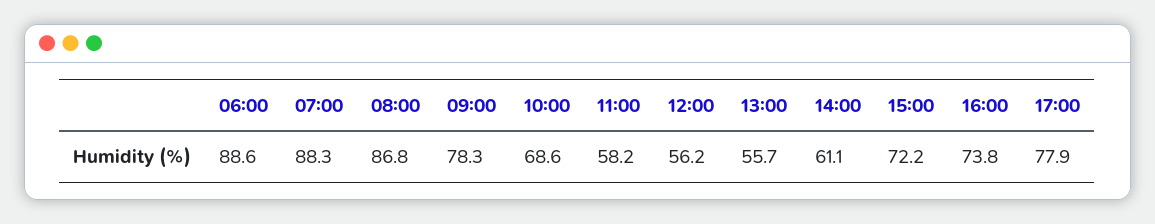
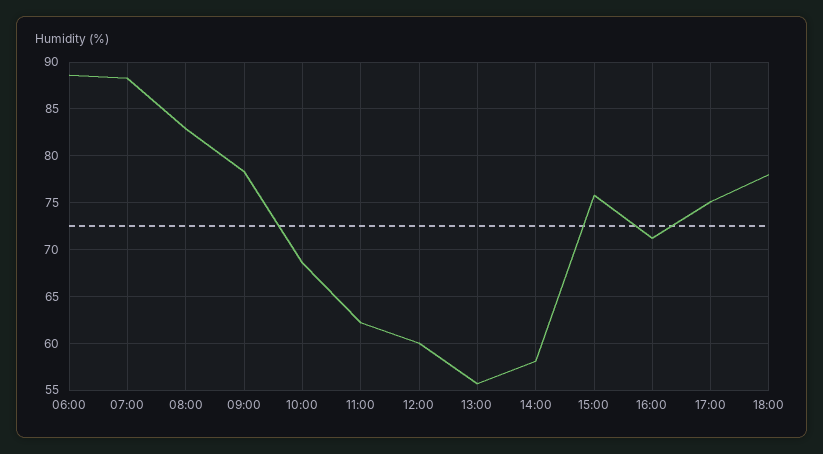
08:00: 86.8 -> 83
11:00: 58.2 -> 62
12:00: 56.2 -> 60
14:00: 61.1 -> 58
15:00: 72.2 -> 76
16:00: 73.8 -> 71
17:00: 77.9 -> 75
18:00: none -> 78

